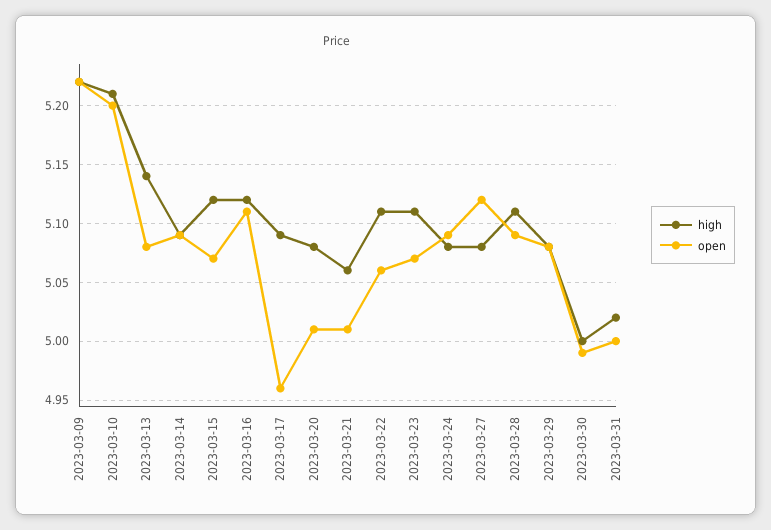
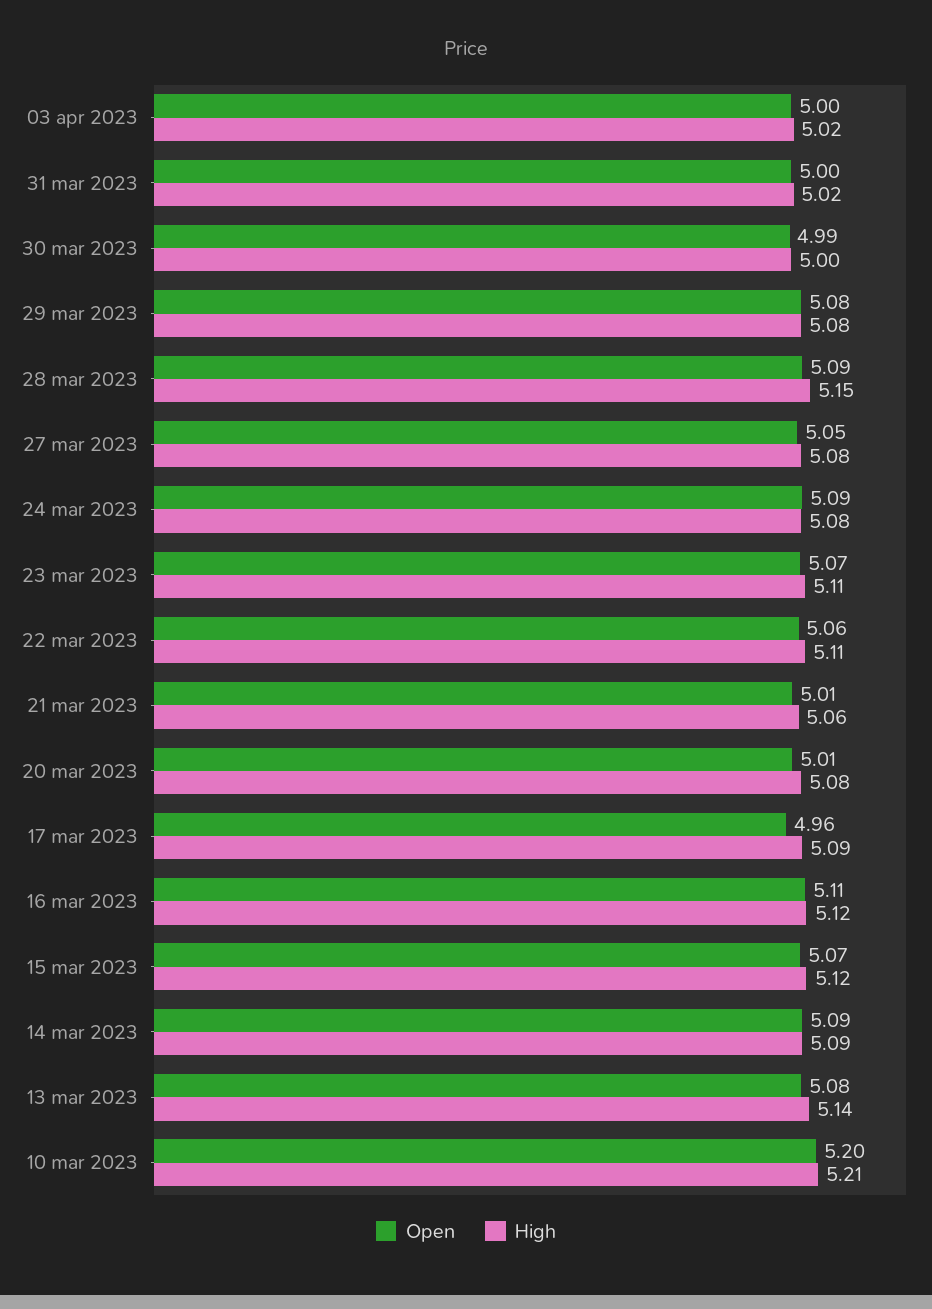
high, 2023-03-09: 5.22 -> none
open, 2023-03-09: 5.22 -> none
open, 2023-03-27: 5.12 -> 5.05
high, 2023-03-28: 5.11 -> 5.15
open, 03 apr 2023: none -> 5
high, 03 apr 2023: none -> 5.02

